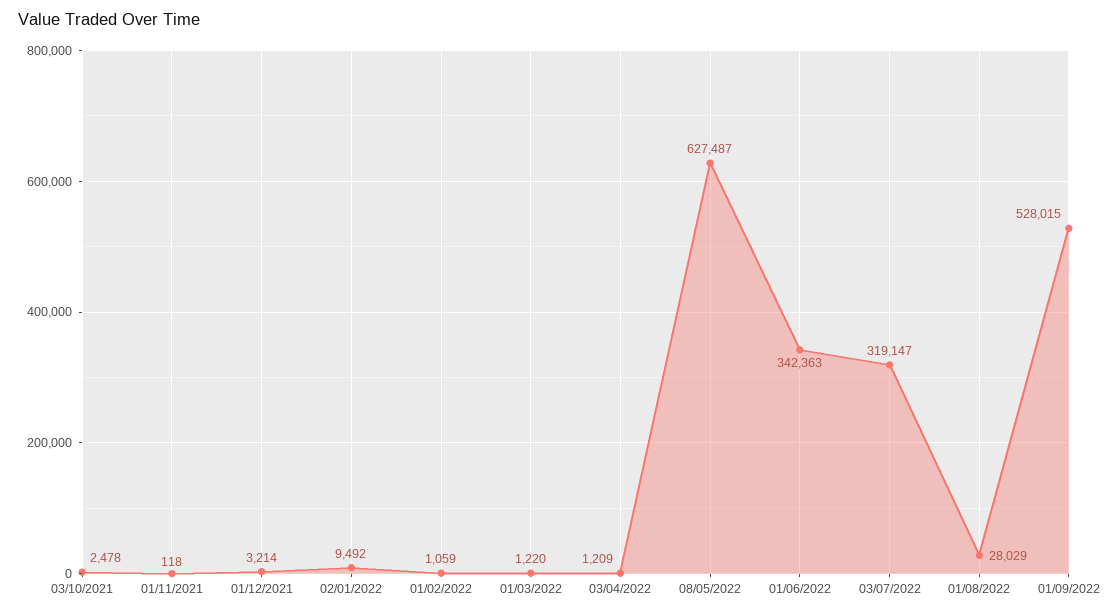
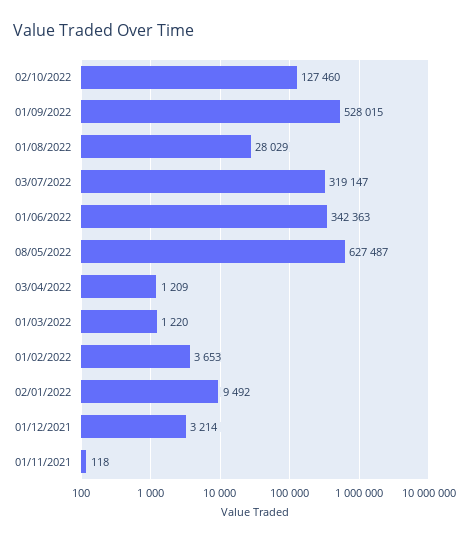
03/10/2021: 2478 -> none
01/02/2022: 1059 -> 3653
02/10/2022: none -> 127460

